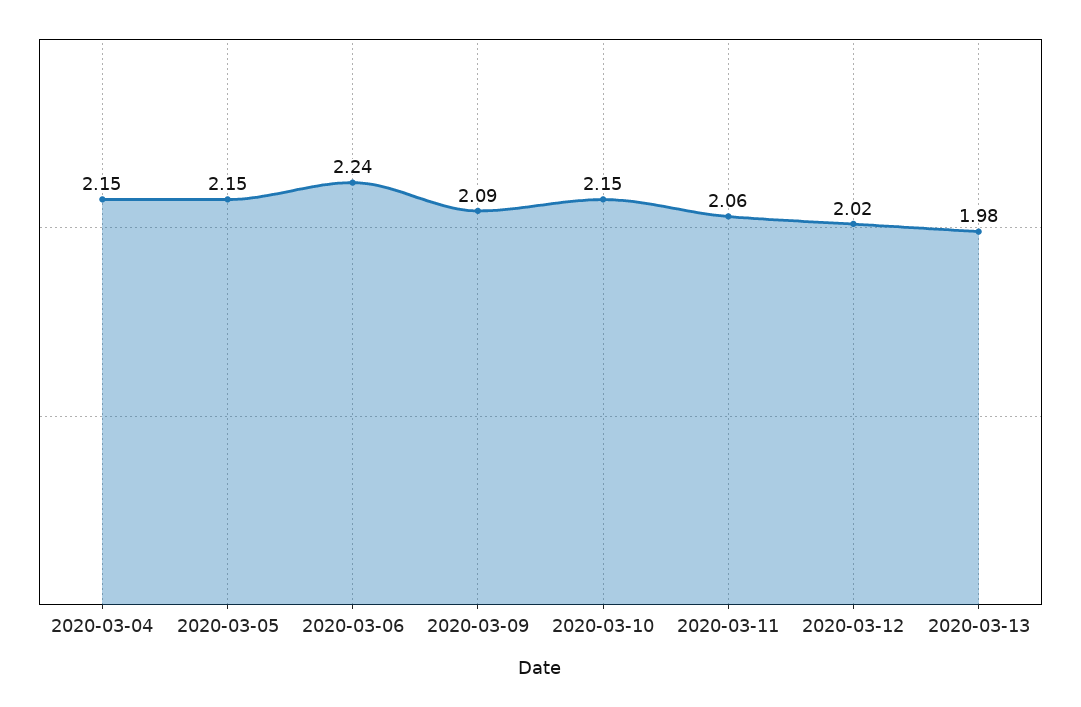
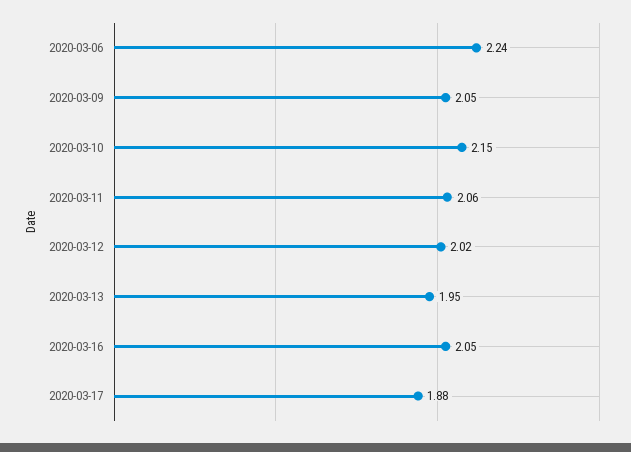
2020-03-04: 2.15 -> none
2020-03-05: 2.15 -> none
2020-03-09: 2.09 -> 2.05
2020-03-13: 1.98 -> 1.95
2020-03-16: none -> 2.05
2020-03-17: none -> 1.88

